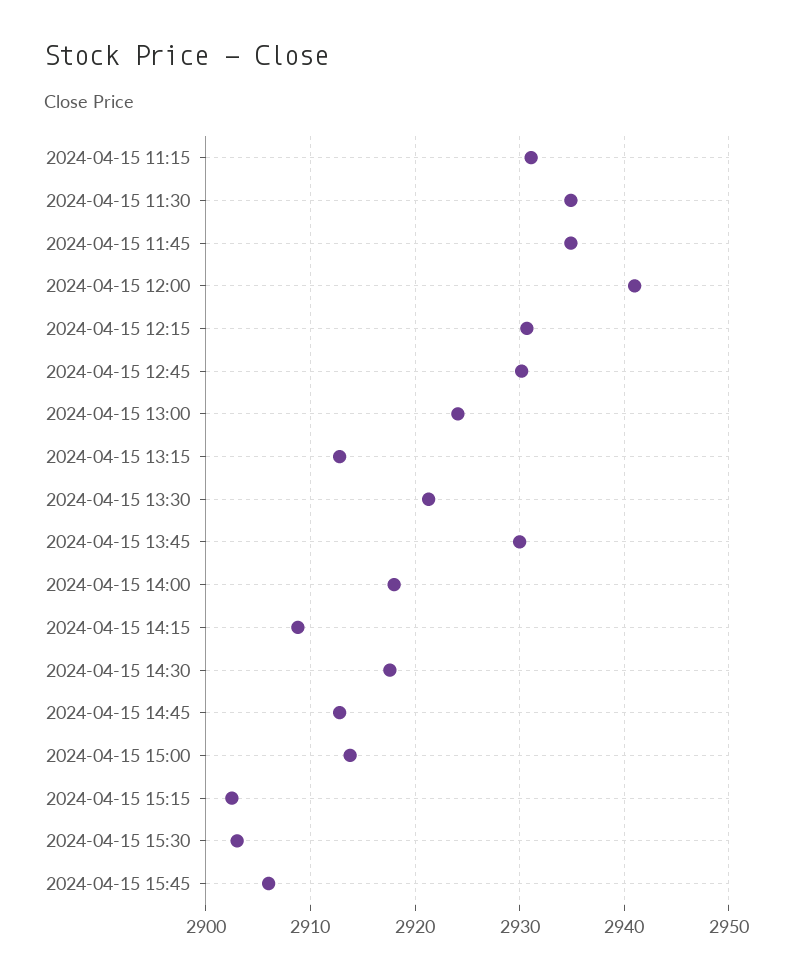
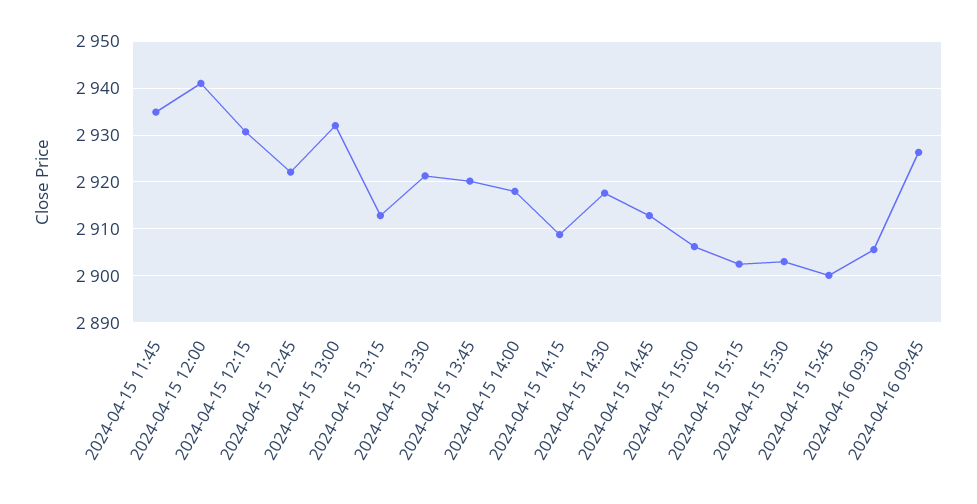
2024-04-15 11:15: 2931 -> none
2024-04-15 11:30: 2935 -> none
2024-04-15 12:45: 2930 -> 2922
2024-04-15 13:00: 2924 -> 2932
2024-04-15 13:45: 2930 -> 2920
2024-04-15 15:00: 2914 -> 2906
2024-04-15 15:45: 2906 -> 2900
2024-04-16 09:30: none -> 2906
2024-04-16 09:45: none -> 2926

